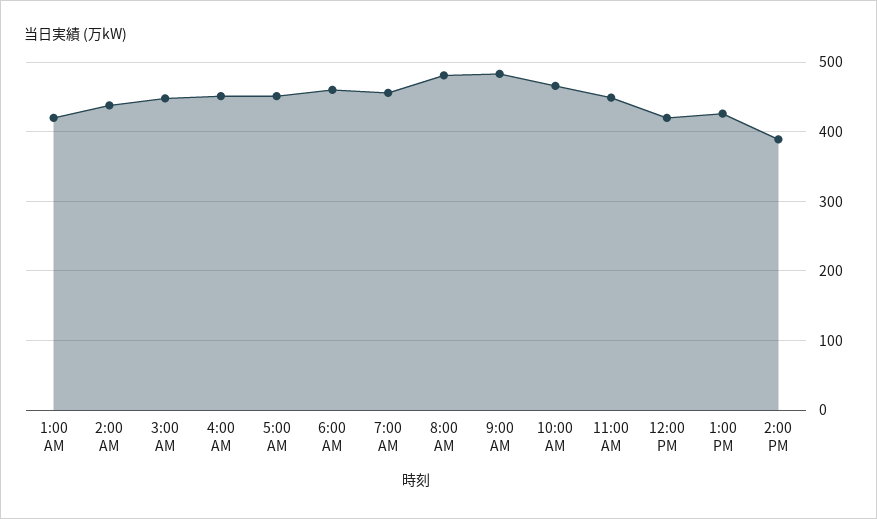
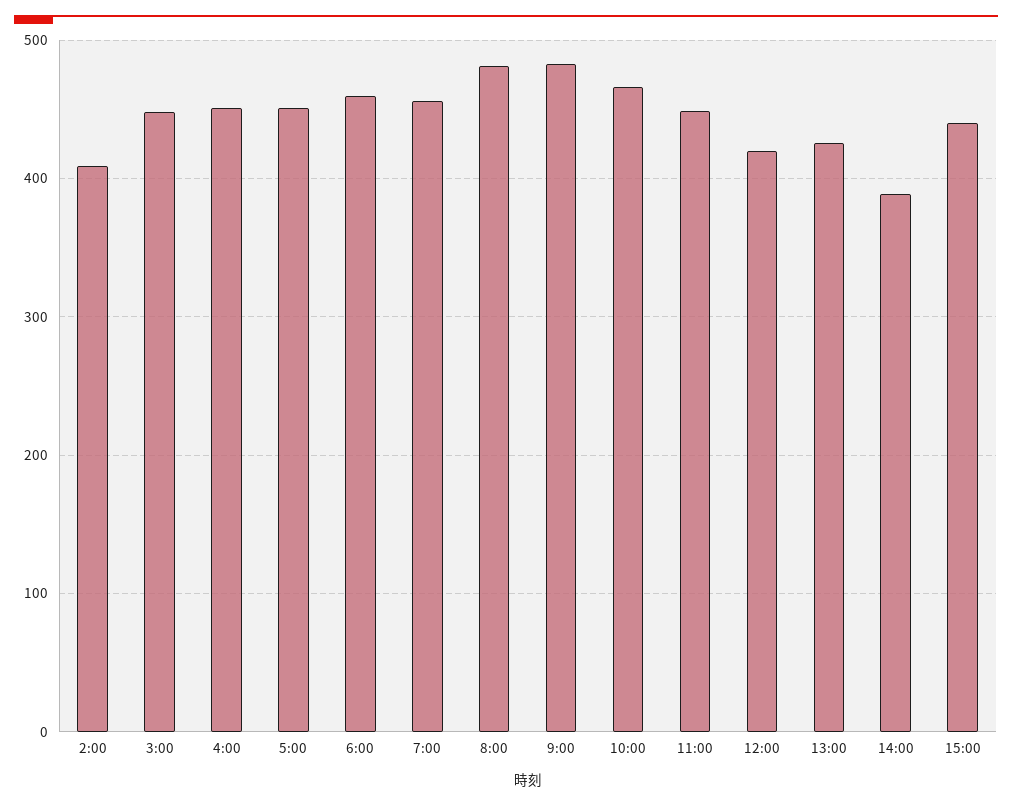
1:00 AM: 420 -> none
2:00 AM: 440 -> 410
15:00: none -> 440

